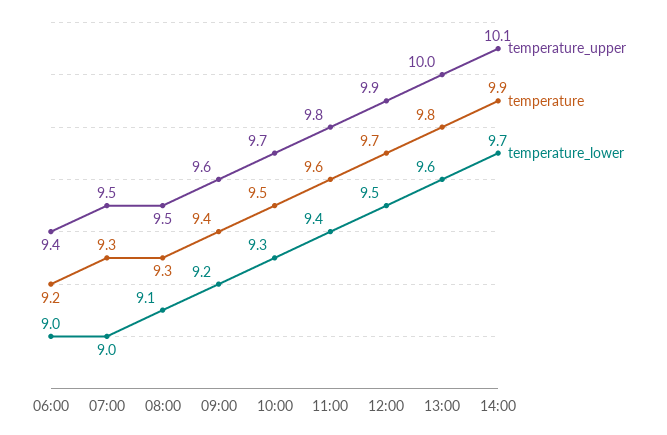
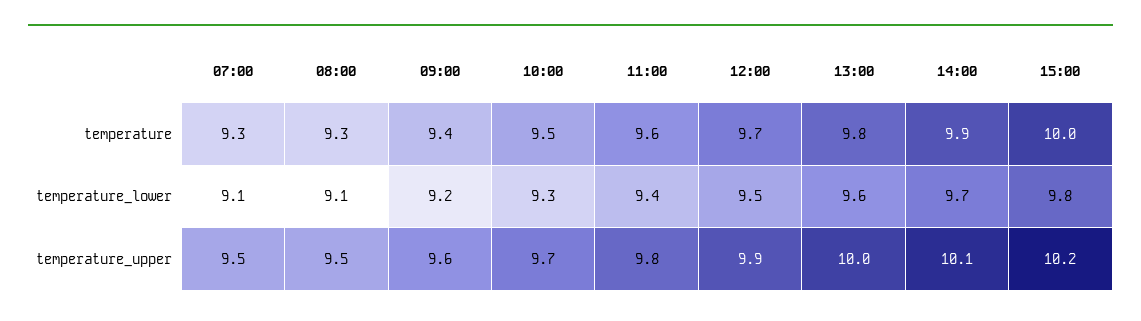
temperature_upper, 06:00: 9.4 -> none
temperature, 06:00: 9.2 -> none
temperature_lower, 06:00: 9 -> none
temperature_lower, 07:00: 9 -> 9.1
temperature, 15:00: none -> 10
temperature_lower, 15:00: none -> 9.8
temperature_upper, 15:00: none -> 10.2

